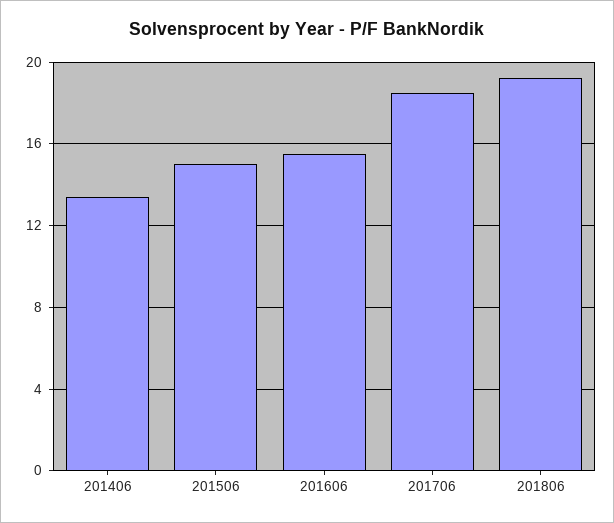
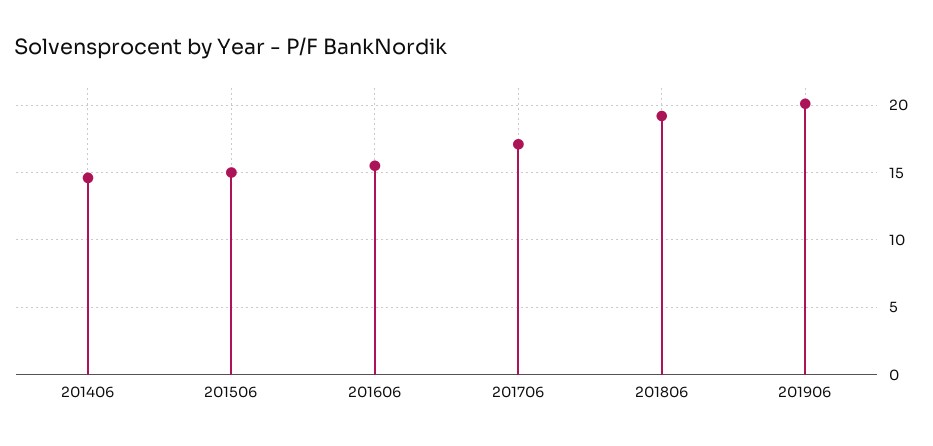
201406: 13.5 -> 14.5
201706: 18.5 -> 17
201906: none -> 20

